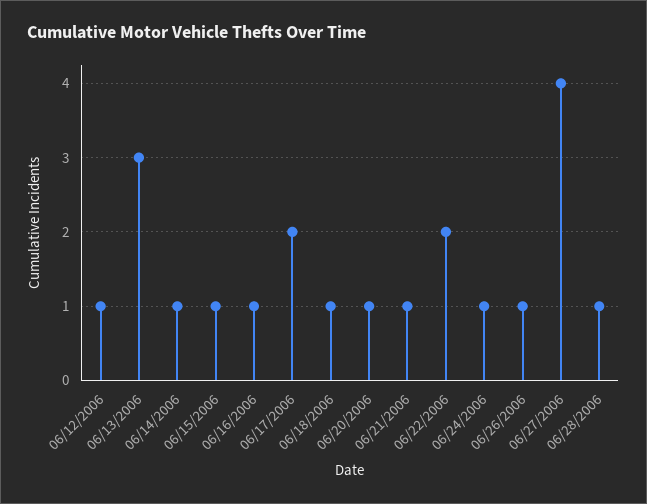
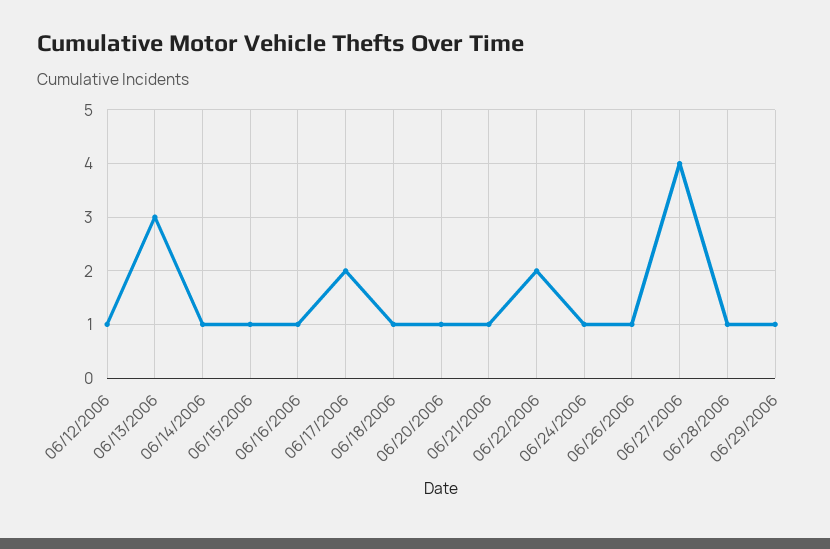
06/29/2006: none -> 1

